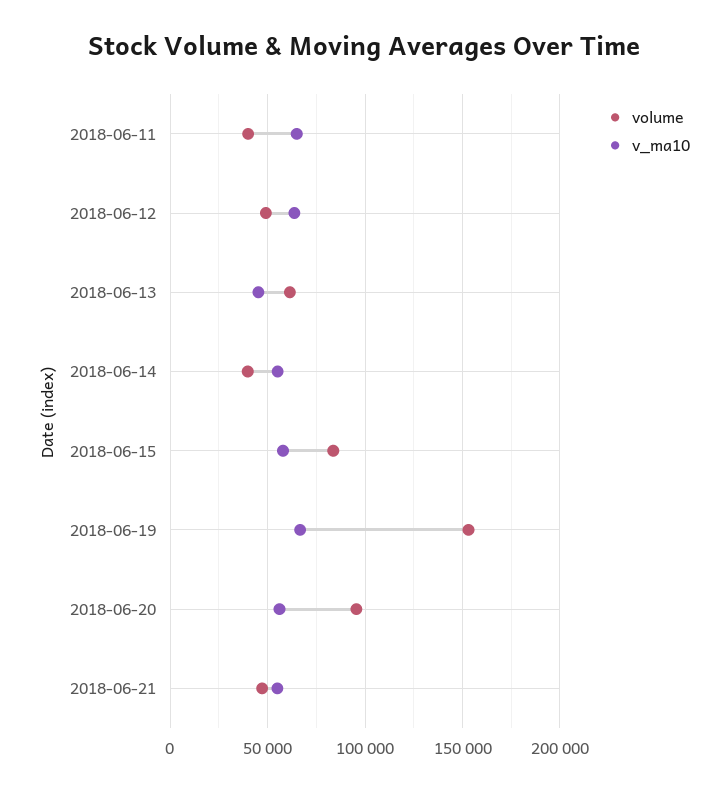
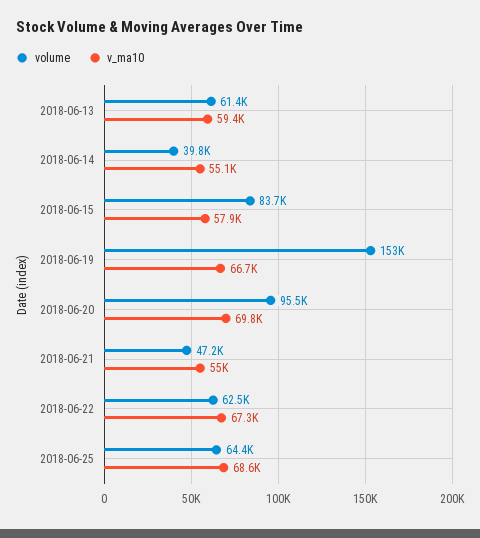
volume, 2018-06-11: 40000 -> none
v_ma10, 2018-06-11: 65000 -> none
volume, 2018-06-12: 50000 -> none
v_ma10, 2018-06-12: 65000 -> none
v_ma10, 2018-06-13: 45000 -> 59400
v_ma10, 2018-06-20: 55000 -> 69800
volume, 2018-06-22: none -> 62500
v_ma10, 2018-06-22: none -> 67300
volume, 2018-06-25: none -> 64400
v_ma10, 2018-06-25: none -> 68600

